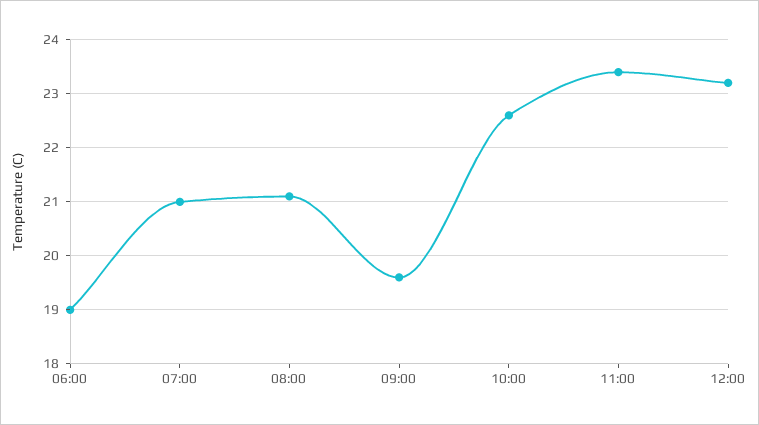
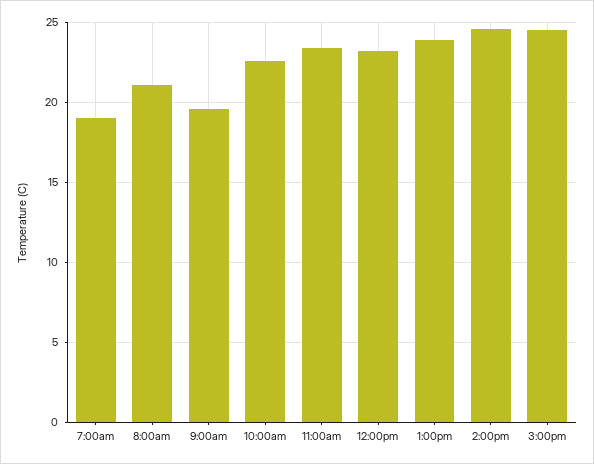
06:00: 19 -> none
07:00: 21 -> 19
1:00pm: none -> 24
2:00pm: none -> 24.5
3:00pm: none -> 24.5

